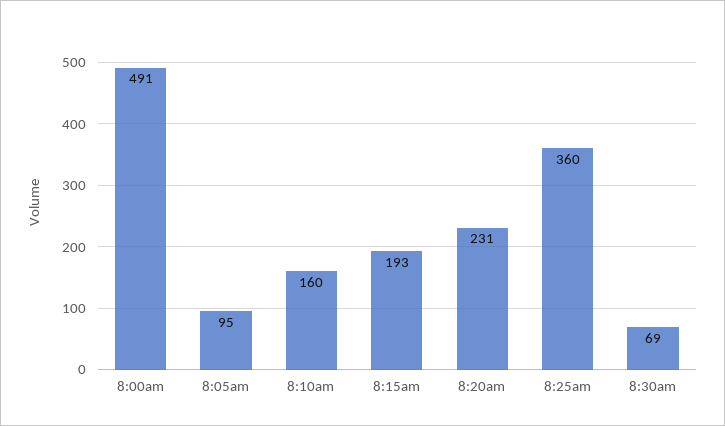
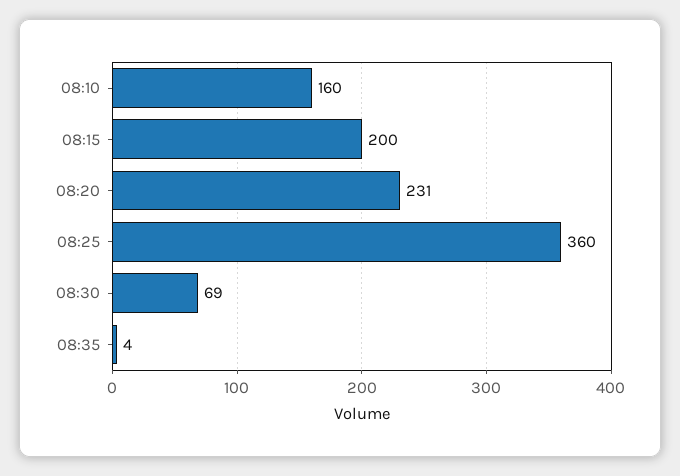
8:00am: 491 -> none
8:05am: 95 -> none
8:15am: 193 -> 200
08:35: none -> 4

